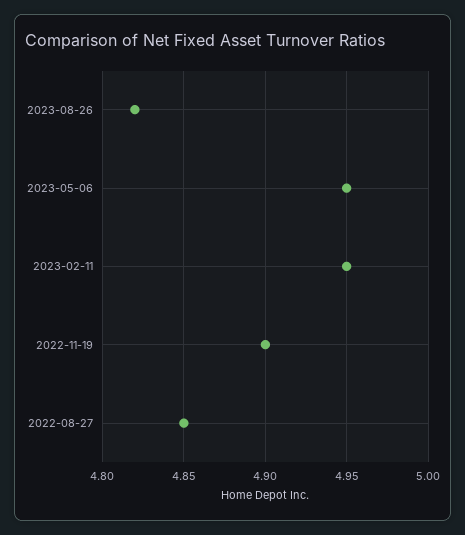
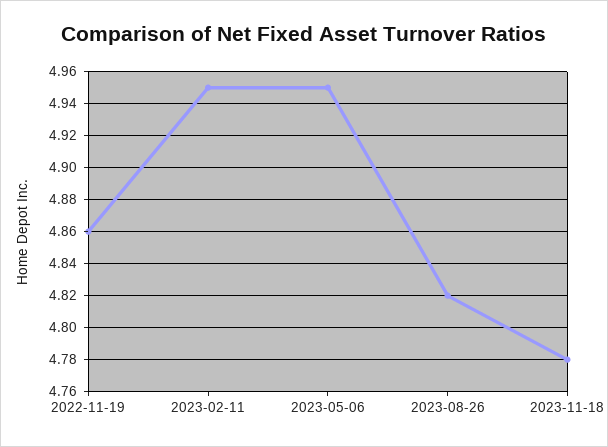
2022-11-19: 4.9 -> 4.86
2022-08-27: 4.85 -> none
2023-11-18: none -> 4.78

